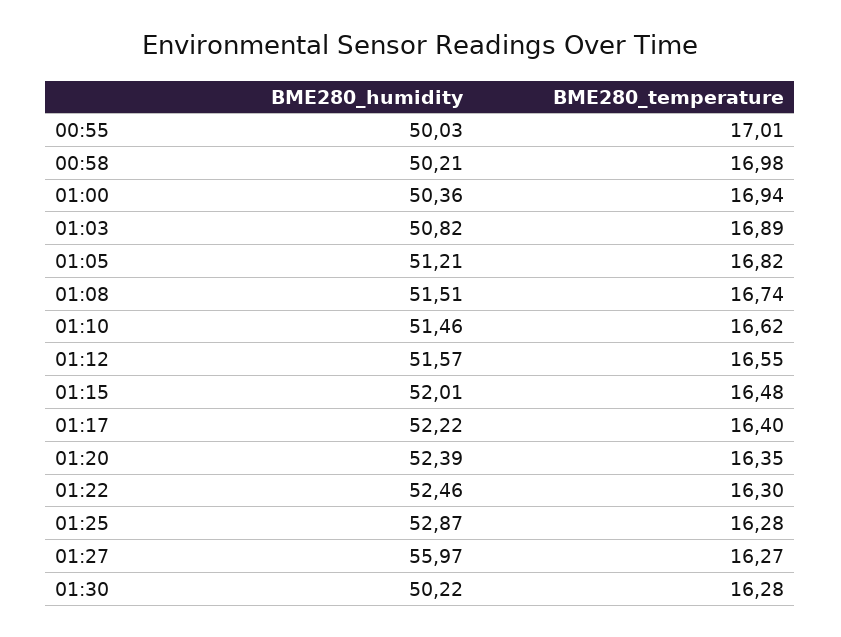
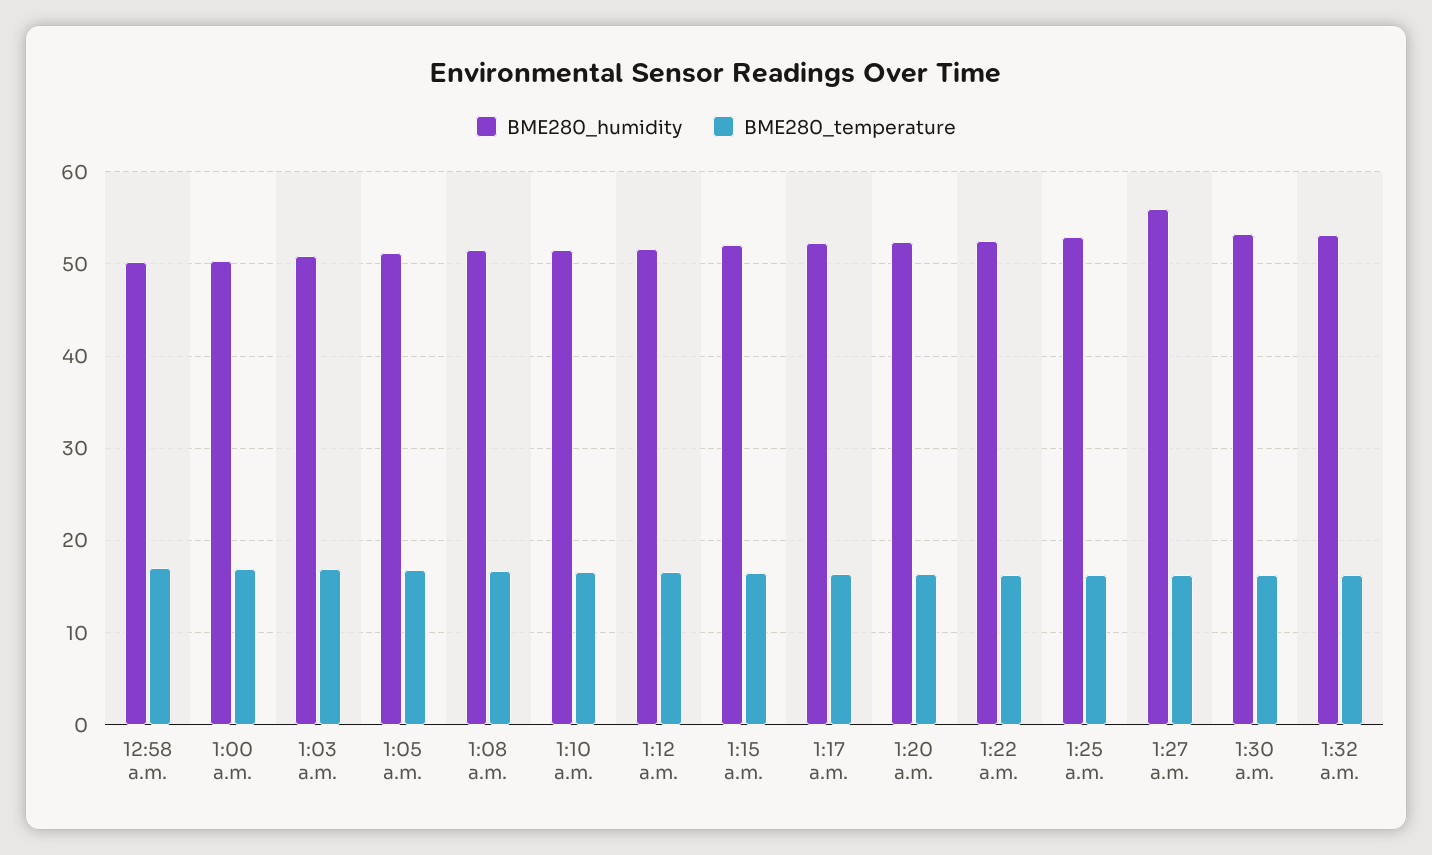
BME280_humidity, 00:55: 50.03 -> none
BME280_temperature, 00:55: 17.01 -> none
BME280_humidity, 01:30: 50.22 -> 53
BME280_humidity, 1:32 a.m.: none -> 53
BME280_temperature, 1:32 a.m.: none -> 16

